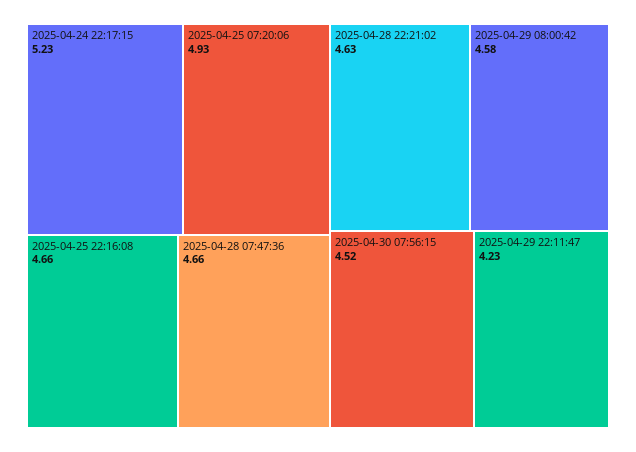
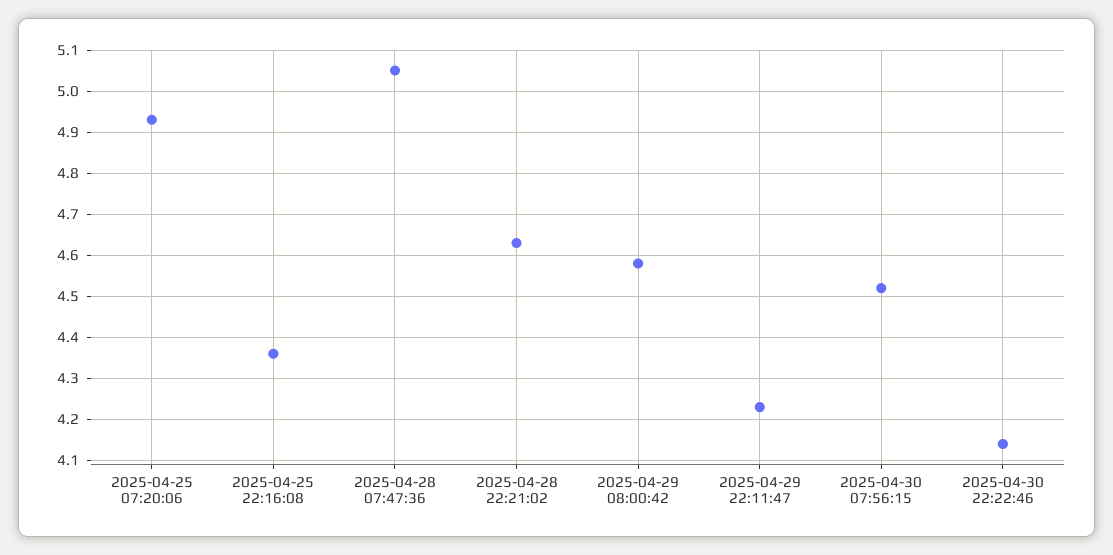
2025-04-24 22:17:15: 5.23 -> none
2025-04-25 22:16:08: 4.66 -> 4.35
2025-04-28 07:47:36: 4.66 -> 5.05
2025-04-30 22:22:46: none -> 4.15

